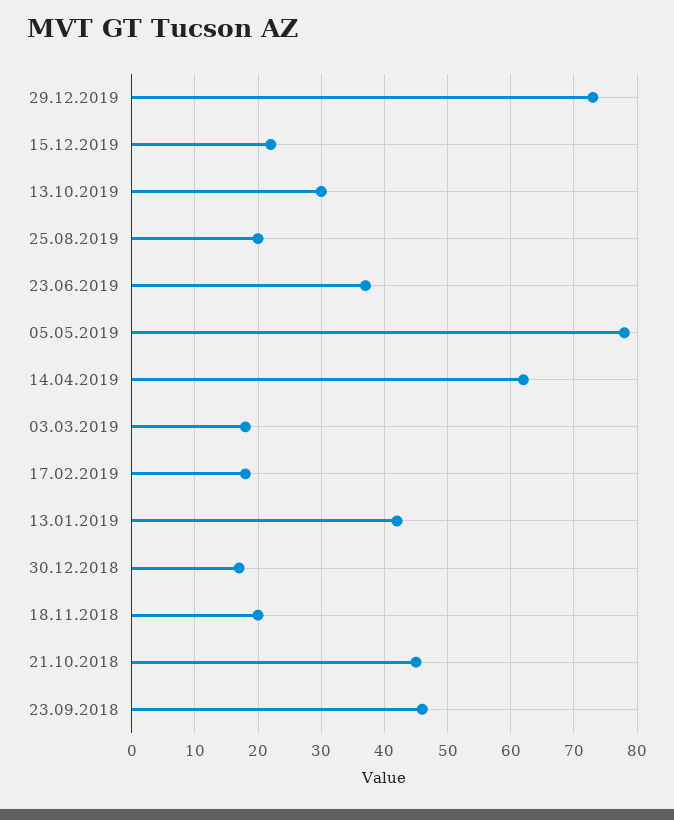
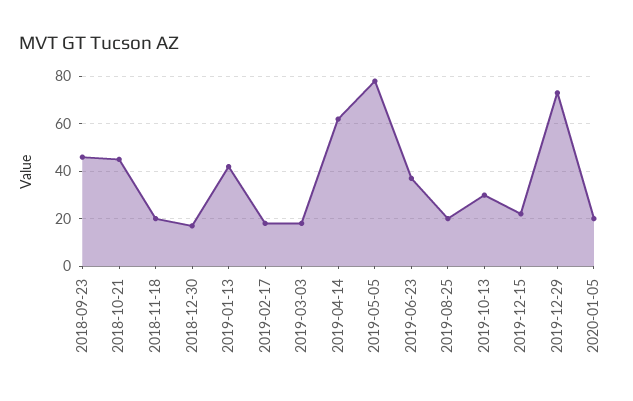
2020-01-05: none -> 20

